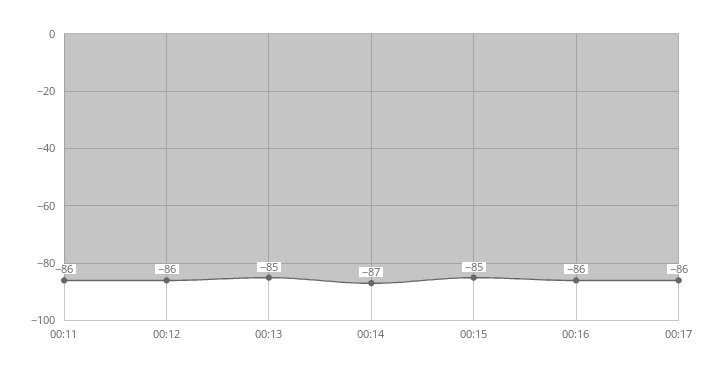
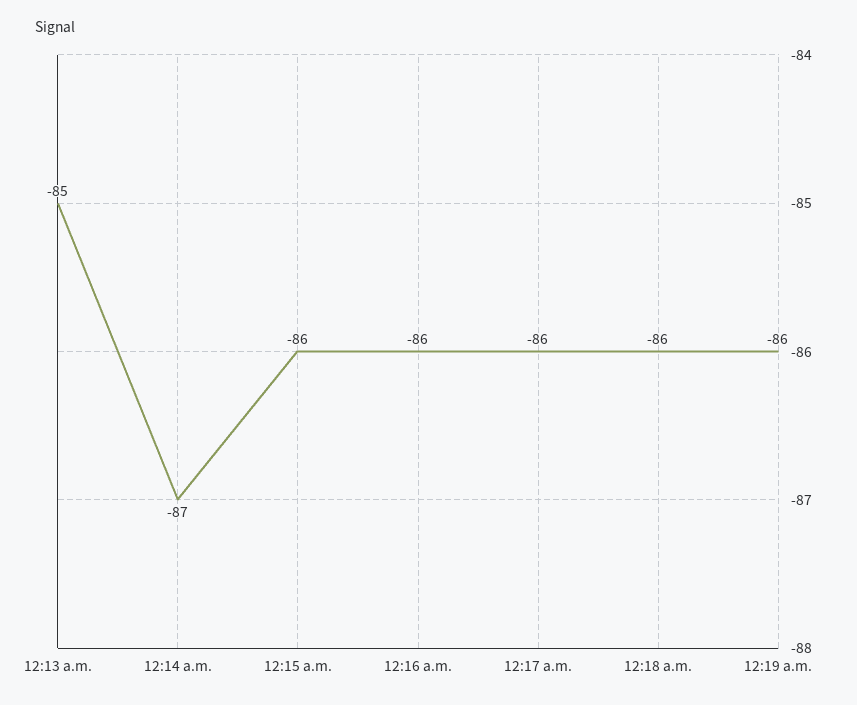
00:11: -86 -> none
00:12: -86 -> none
00:15: -85 -> -86
12:18 a.m.: none -> -86
12:19 a.m.: none -> -86

